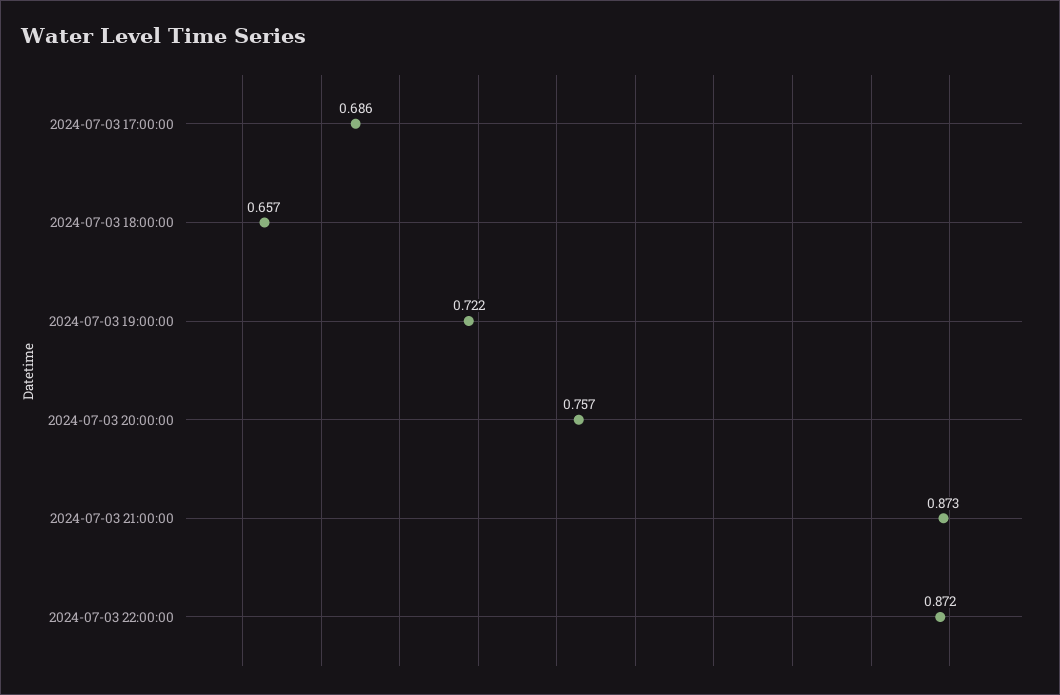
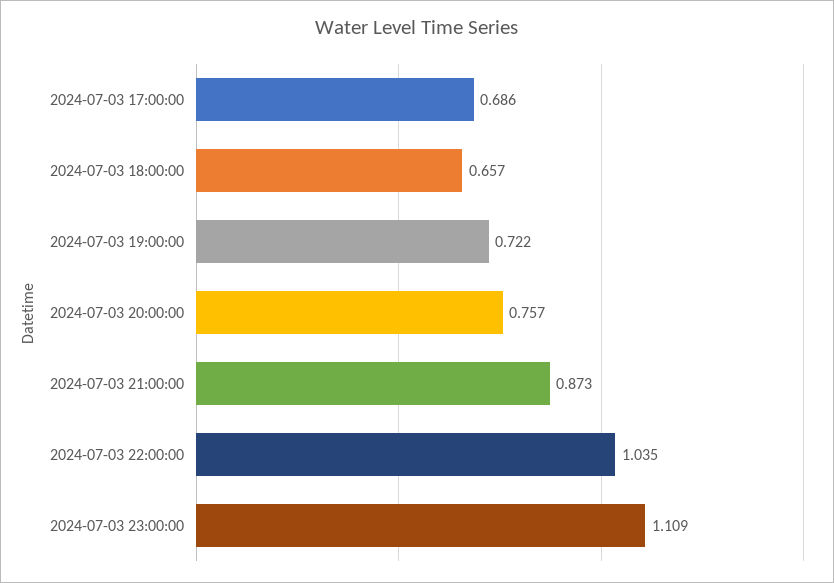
2024-07-03 22:00:00: 0.872 -> 1.035
2024-07-03 23:00:00: none -> 1.109

